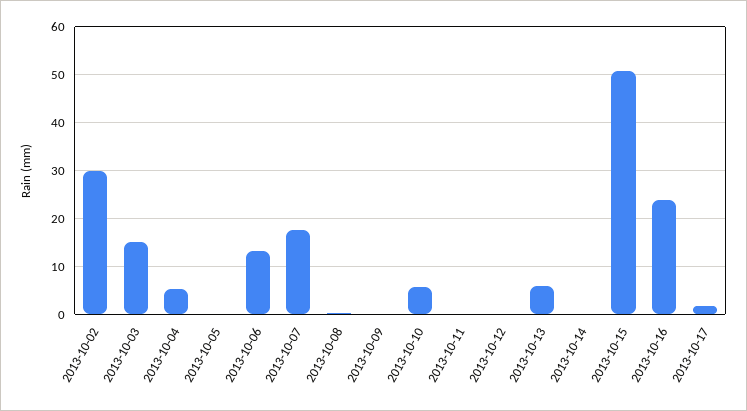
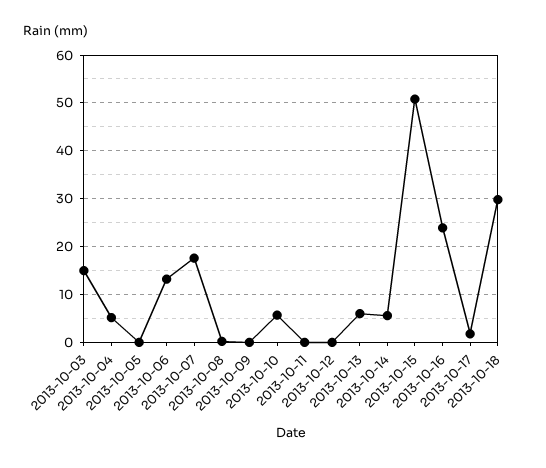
2013-10-02: 30 -> none
2013-10-14: 0 -> 6
2013-10-18: none -> 30

